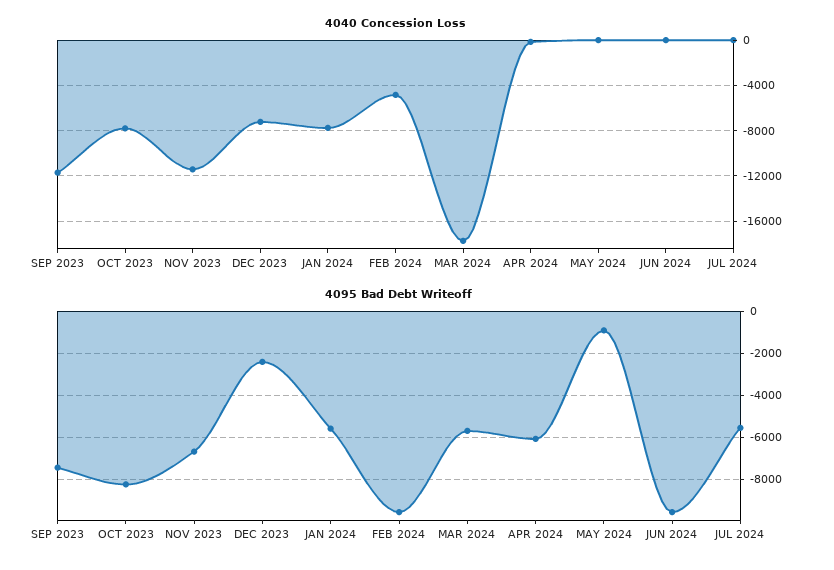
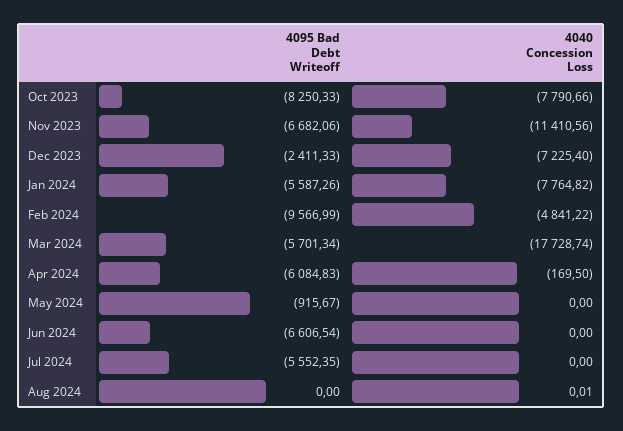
4040 Concession Loss, SEP 2023: -12000 -> none
4095 Bad Debt Writeoff, SEP 2023: -7500 -> none
4095 Bad Debt Writeoff, JUN 2024: -9500 -> -6606.54
4095 Bad Debt Writeoff, Aug 2024: none -> 0
4040 Concession Loss, Aug 2024: none -> 0.01

